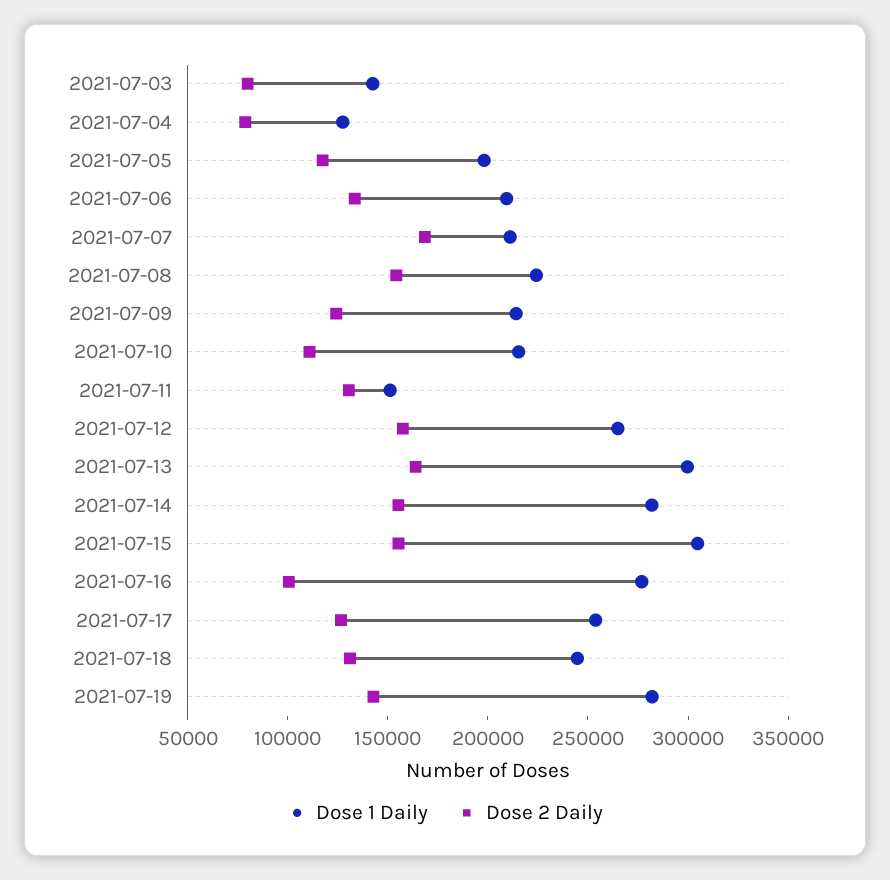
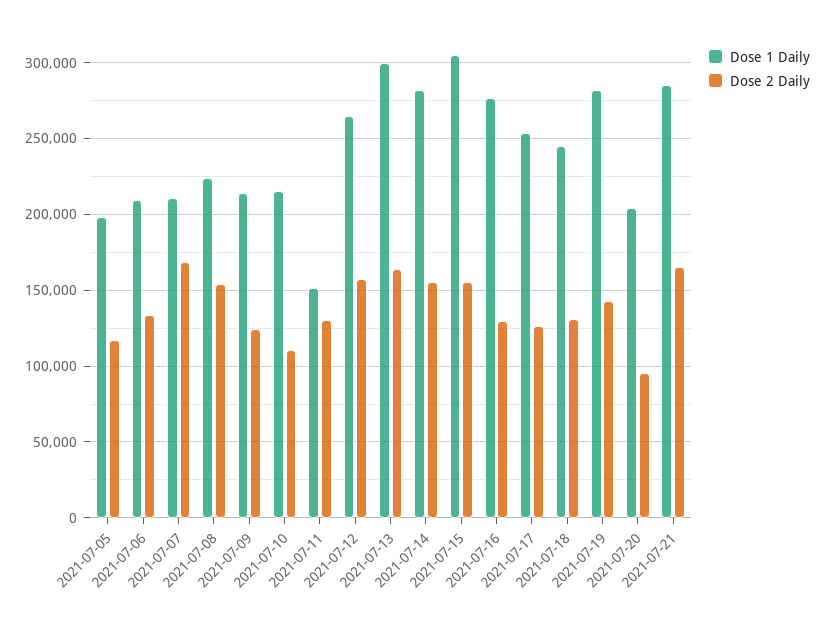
Dose 1 Daily, 2021-07-03: 140000 -> none
Dose 2 Daily, 2021-07-03: 80000 -> none
Dose 1 Daily, 2021-07-04: 130000 -> none
Dose 2 Daily, 2021-07-04: 80000 -> none
Dose 2 Daily, 2021-07-16: 100000 -> 130000
Dose 1 Daily, 2021-07-20: none -> 205000
Dose 2 Daily, 2021-07-20: none -> 95000
Dose 1 Daily, 2021-07-21: none -> 285000
Dose 2 Daily, 2021-07-21: none -> 165000

